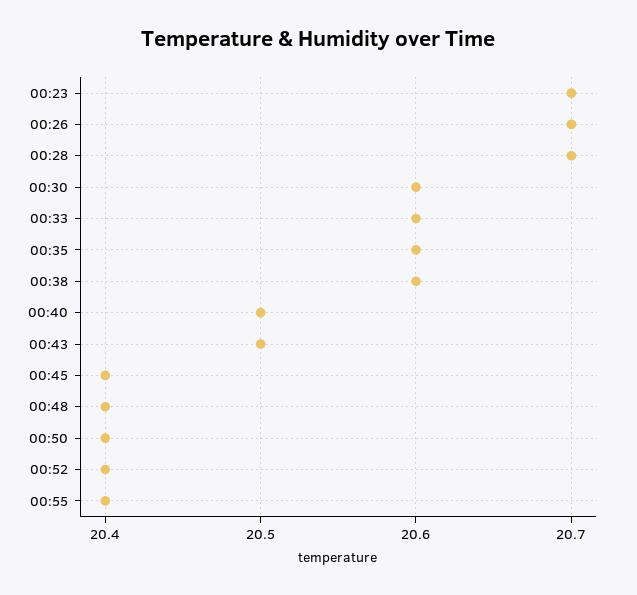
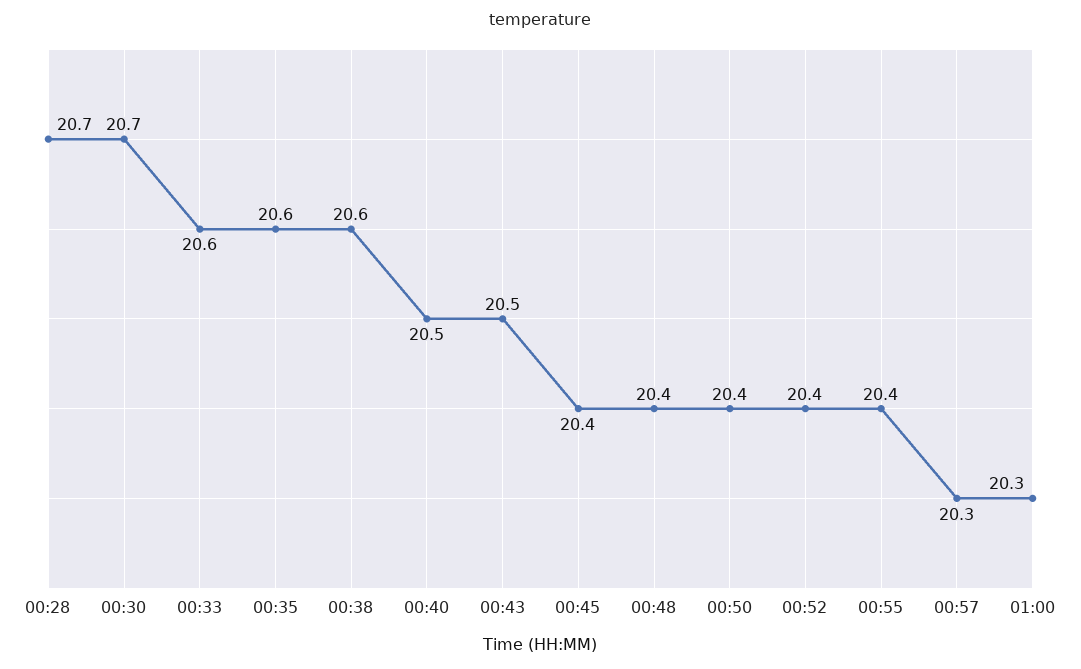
00:23: 20.7 -> none
00:26: 20.7 -> none
00:30: 20.6 -> 20.7
00:57: none -> 20.3
01:00: none -> 20.3

